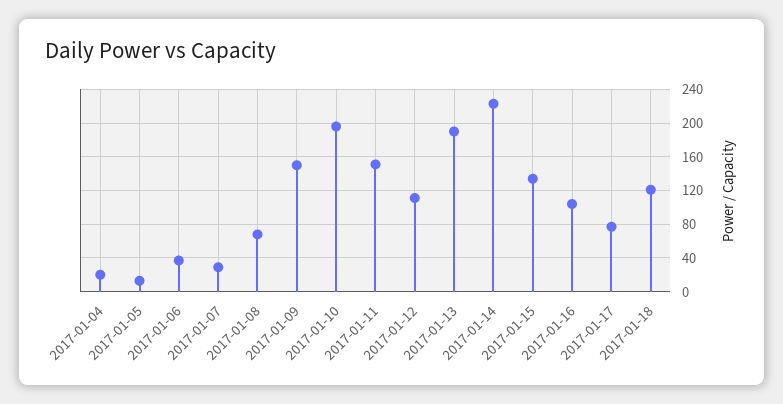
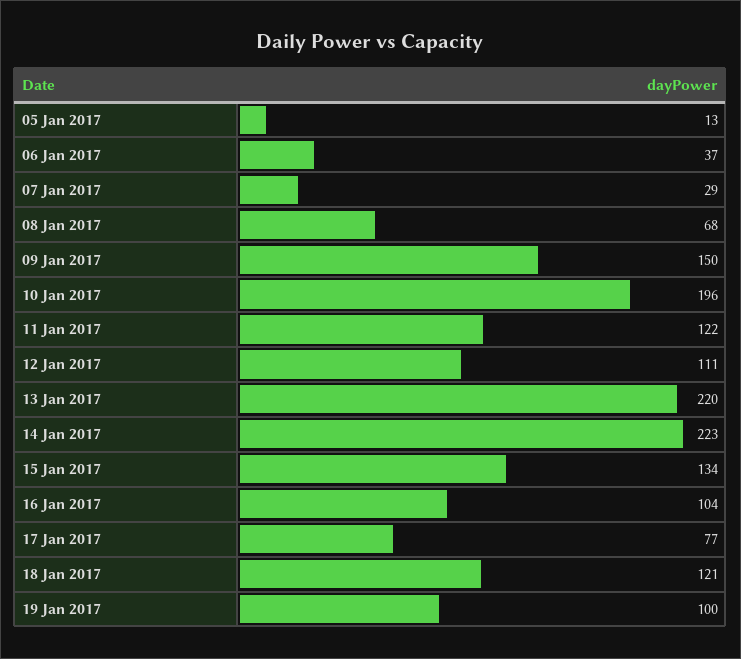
2017-01-04: 20 -> none
2017-01-11: 150 -> 122
2017-01-13: 190 -> 220
19 Jan 2017: none -> 100

